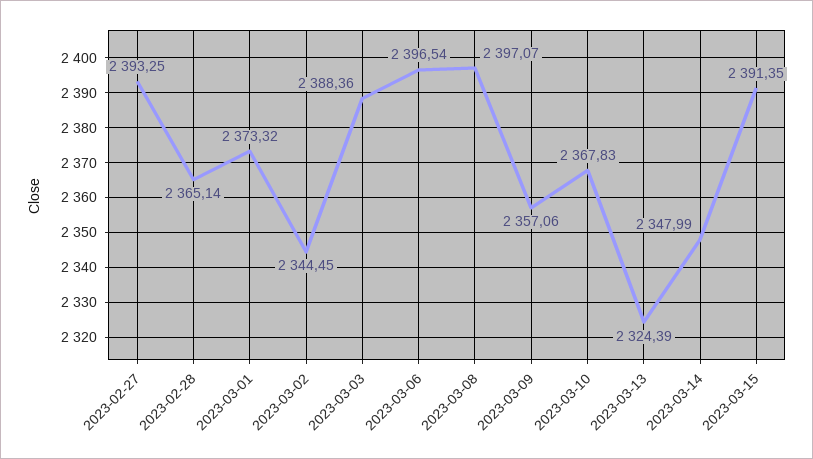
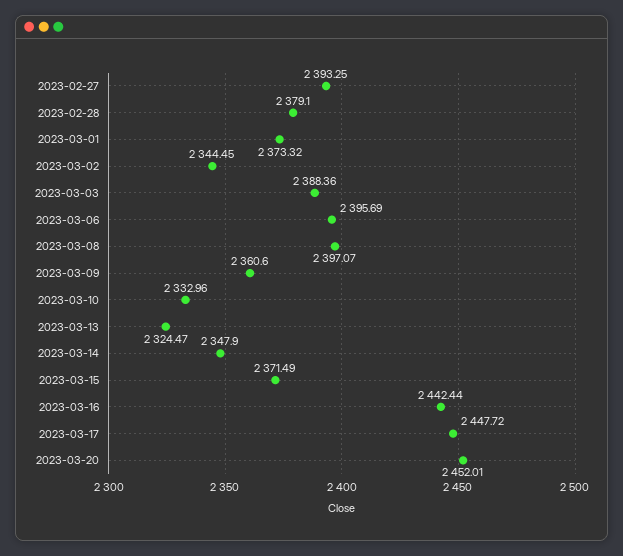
2023-02-28: 2365.14 -> 2379.1
2023-03-06: 2396.54 -> 2395.69
2023-03-09: 2357.06 -> 2360.6
2023-03-10: 2367.83 -> 2332.96
2023-03-13: 2324.39 -> 2324.47
2023-03-14: 2347.99 -> 2347.9
2023-03-15: 2391.35 -> 2371.49
2023-03-16: none -> 2442.44
2023-03-17: none -> 2447.72
2023-03-20: none -> 2452.01

